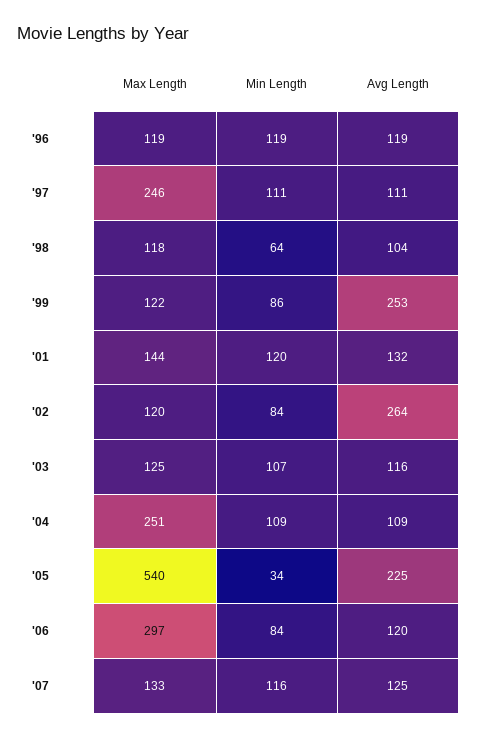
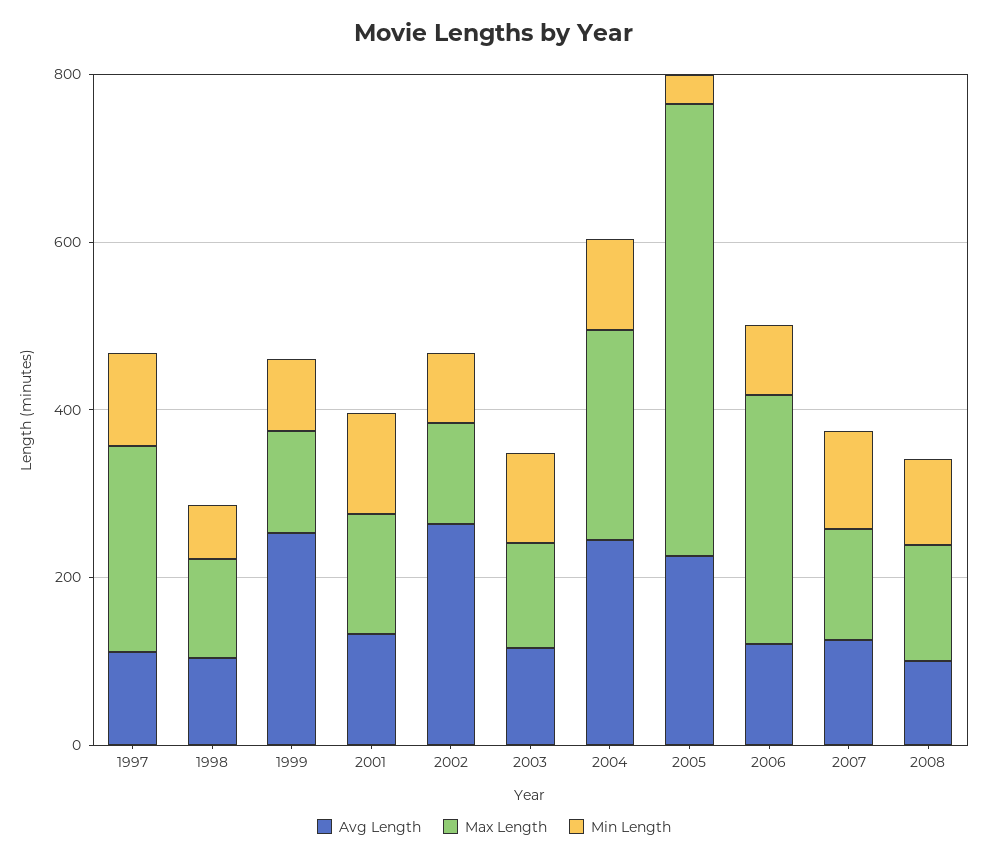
Max Length, '96: 119 -> none
Min Length, '96: 119 -> none
Avg Length, '96: 119 -> none
Avg Length, '04: 109 -> 250
Avg Length, 2008: none -> 100
Max Length, 2008: none -> 150
Min Length, 2008: none -> 100

